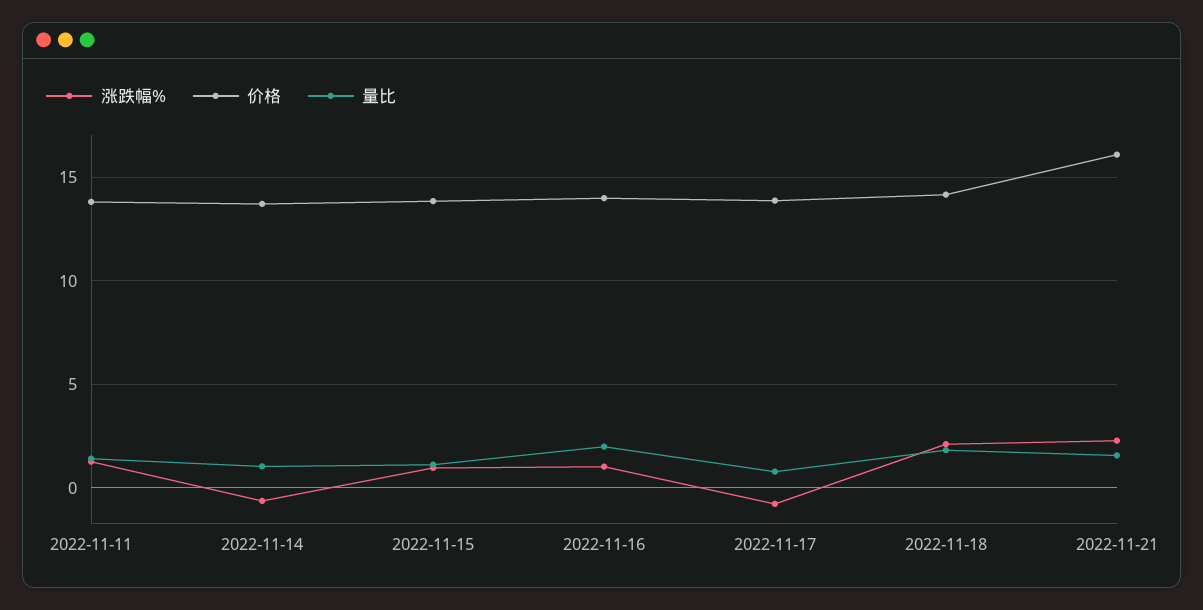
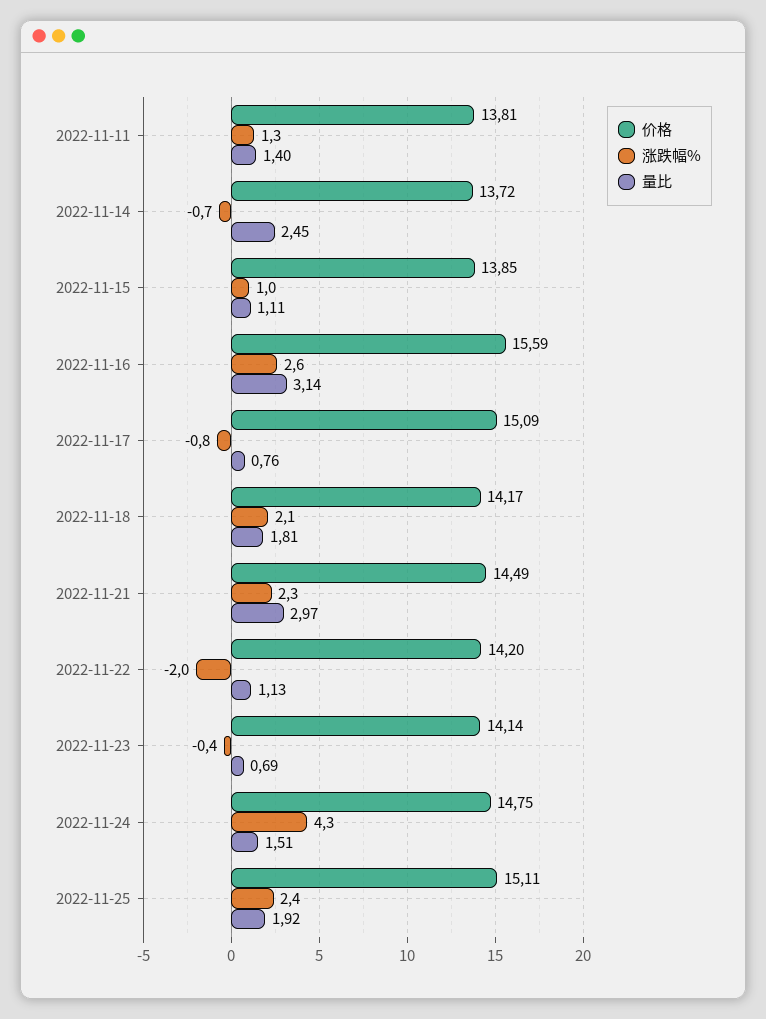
量比, 2022-11-14: 1 -> 2.45
涨跌幅%, 2022-11-16: 1 -> 2.6
价格, 2022-11-16: 14 -> 15.59
量比, 2022-11-16: 2 -> 3.14
价格, 2022-11-17: 14 -> 15.09
价格, 2022-11-21: 16 -> 14.49
量比, 2022-11-21: 1.5 -> 2.97
价格, 2022-11-22: none -> 14.2
涨跌幅%, 2022-11-22: none -> -2
量比, 2022-11-22: none -> 1.13
价格, 2022-11-23: none -> 14.14
涨跌幅%, 2022-11-23: none -> -0.4
量比, 2022-11-23: none -> 0.69
价格, 2022-11-24: none -> 14.75
涨跌幅%, 2022-11-24: none -> 4.3
量比, 2022-11-24: none -> 1.51
价格, 2022-11-25: none -> 15.11
涨跌幅%, 2022-11-25: none -> 2.4
量比, 2022-11-25: none -> 1.92

